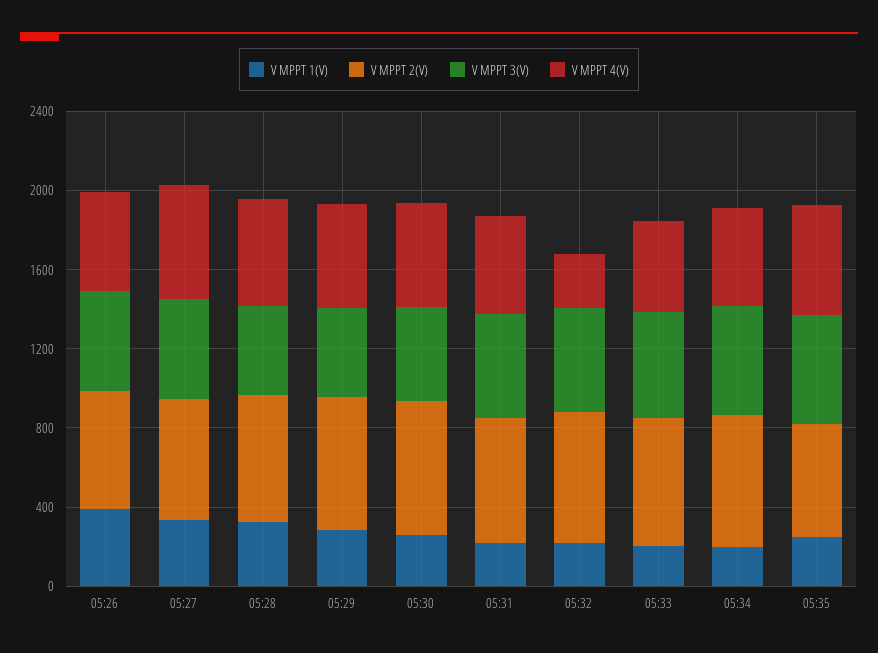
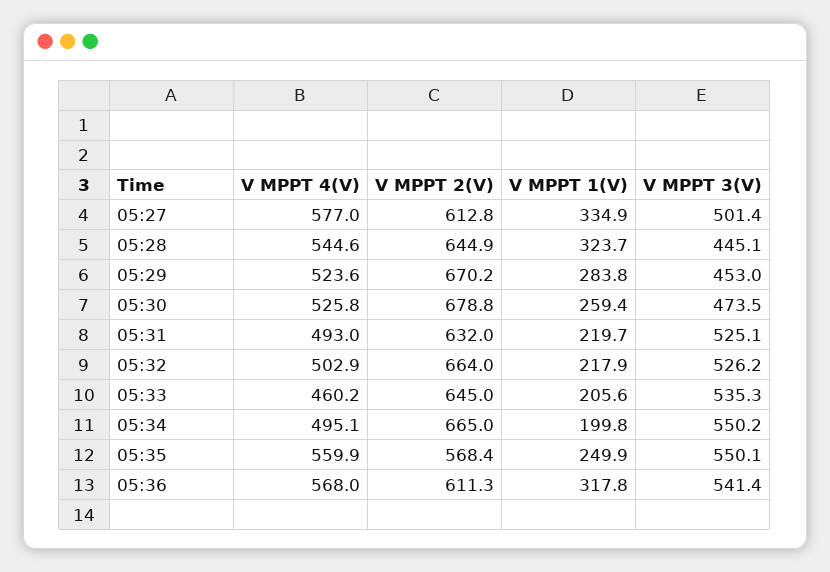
V MPPT 1(V), 05:26: 400 -> none
V MPPT 2(V), 05:26: 600 -> none
V MPPT 3(V), 05:26: 500 -> none
V MPPT 4(V), 05:26: 500 -> none
V MPPT 4(V), 05:32: 300 -> 502.9
V MPPT 4(V), 05:36: none -> 568
V MPPT 2(V), 05:36: none -> 611.3
V MPPT 1(V), 05:36: none -> 317.8
V MPPT 3(V), 05:36: none -> 541.4

